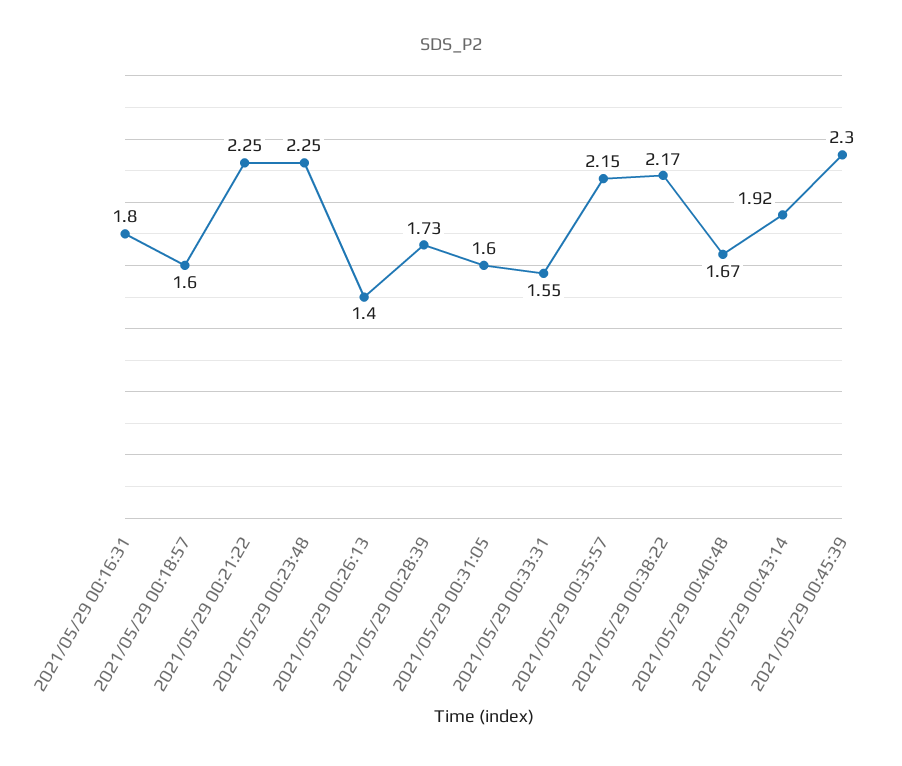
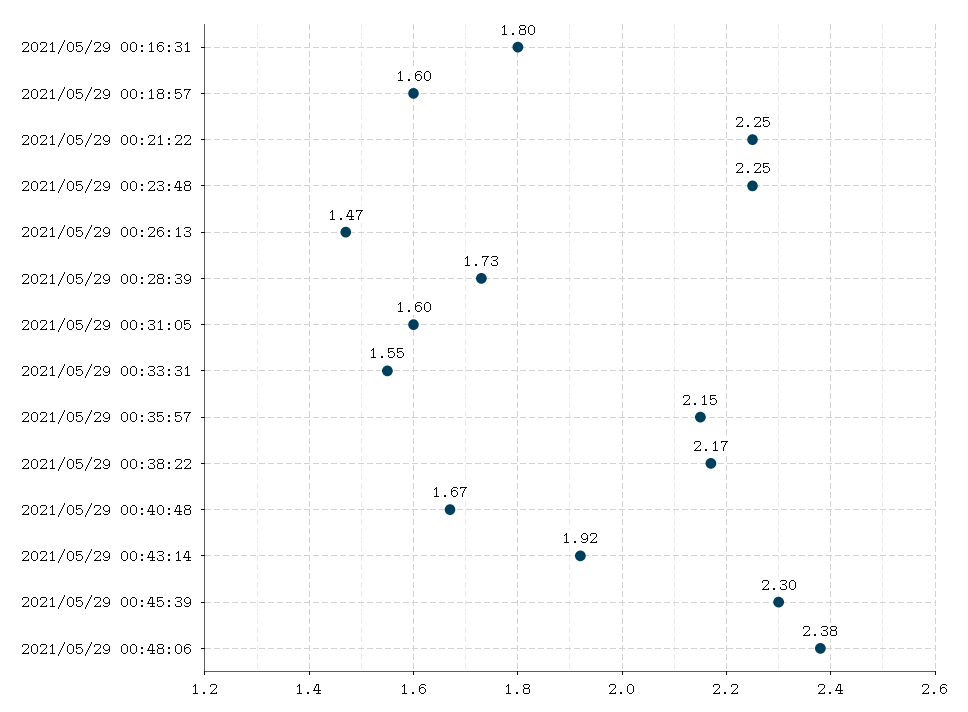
2021/05/29 00:26:13: 1.4 -> 1.47
2021/05/29 00:48:06: none -> 2.38

